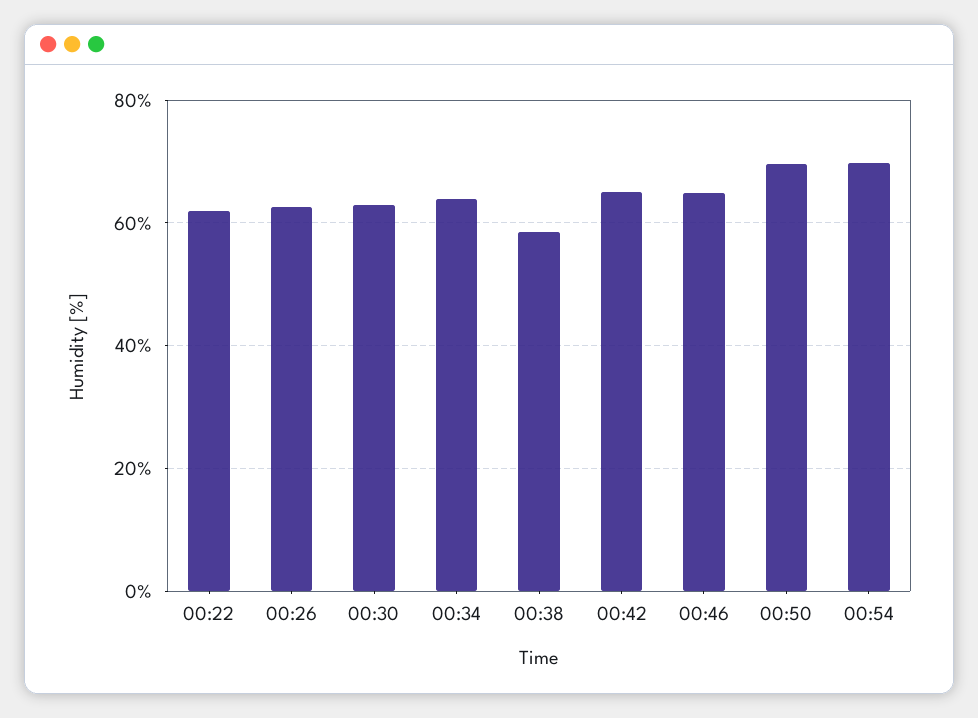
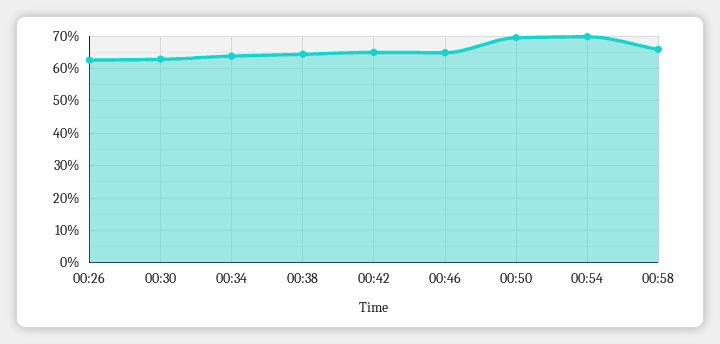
00:22: 62 -> none
00:38: 58 -> 64
00:58: none -> 66

